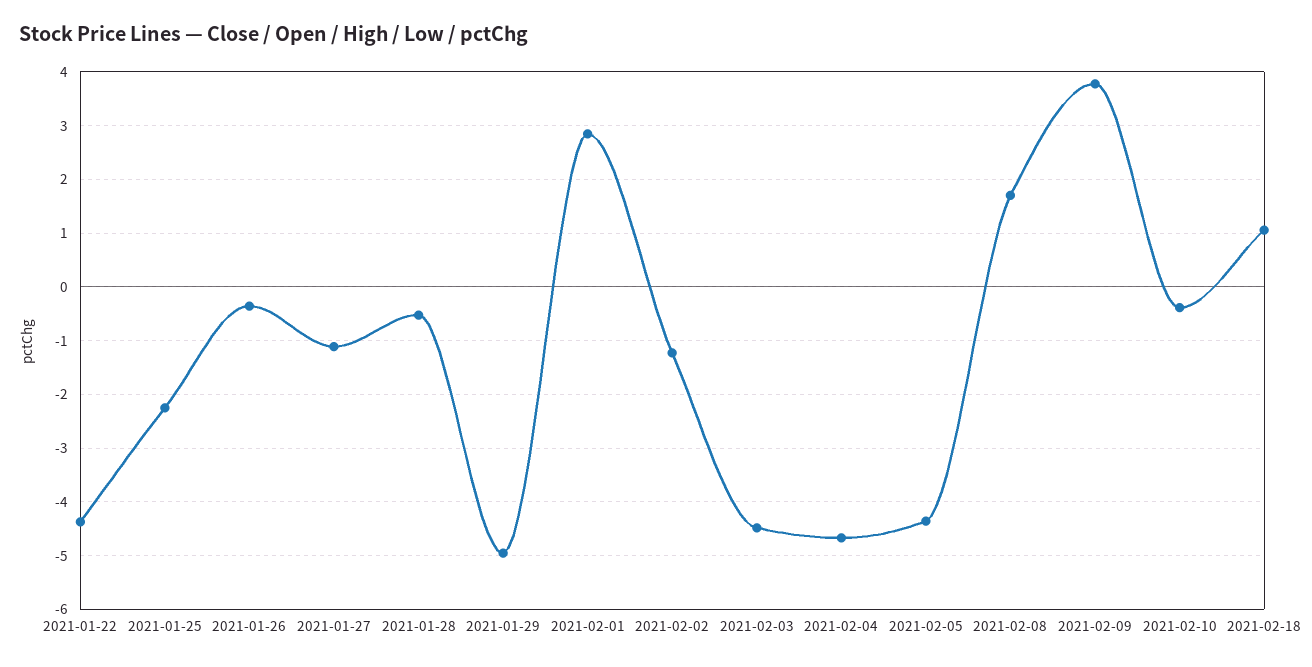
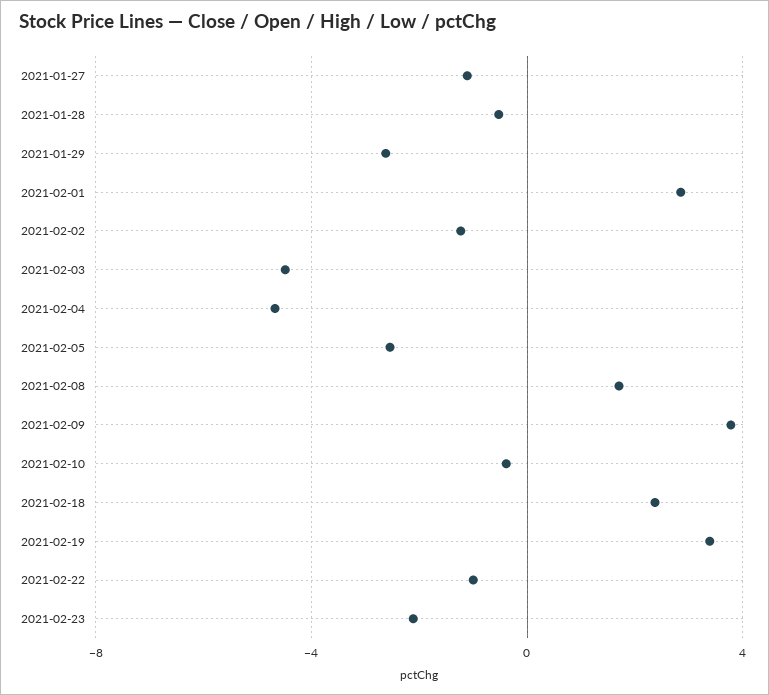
2021-01-22: -4.4 -> none
2021-01-25: -2.2 -> none
2021-01-26: -0.4 -> none
2021-01-29: -5 -> -2.5
2021-02-05: -4.4 -> -2.5
2021-02-18: 1 -> 2.5
2021-02-19: none -> 3.5
2021-02-22: none -> -1
2021-02-23: none -> -2

